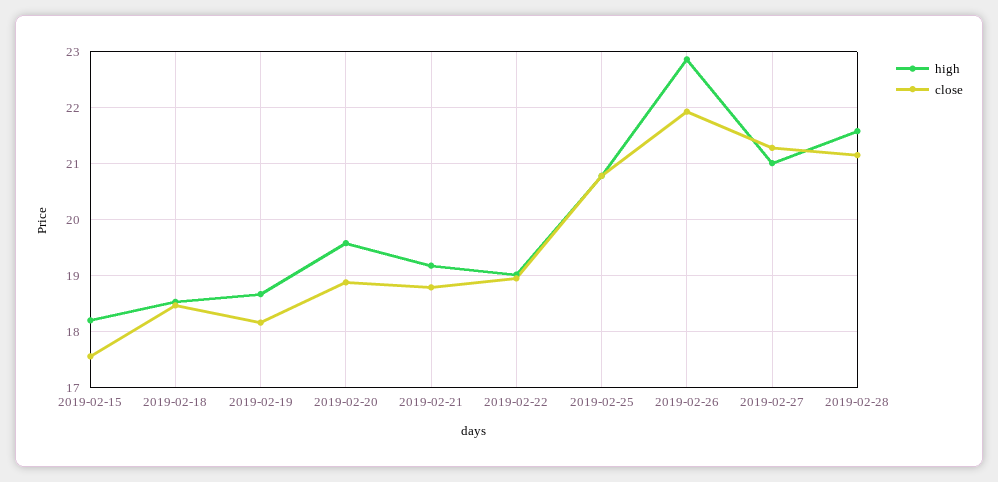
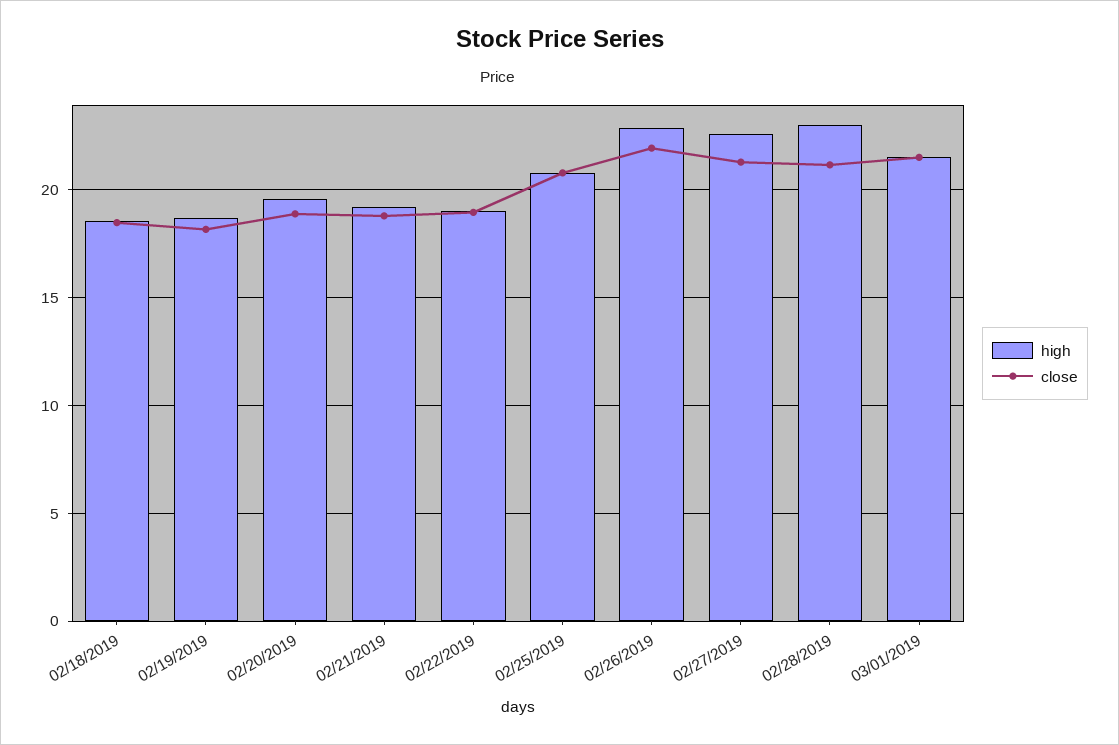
high, 2019-02-15: 18.2 -> none
close, 2019-02-15: 17.6 -> none
high, 2019-02-27: 21 -> 22.5
high, 2019-02-28: 21.6 -> 23
high, 03/01/2019: none -> 21.5
close, 03/01/2019: none -> 21.5

